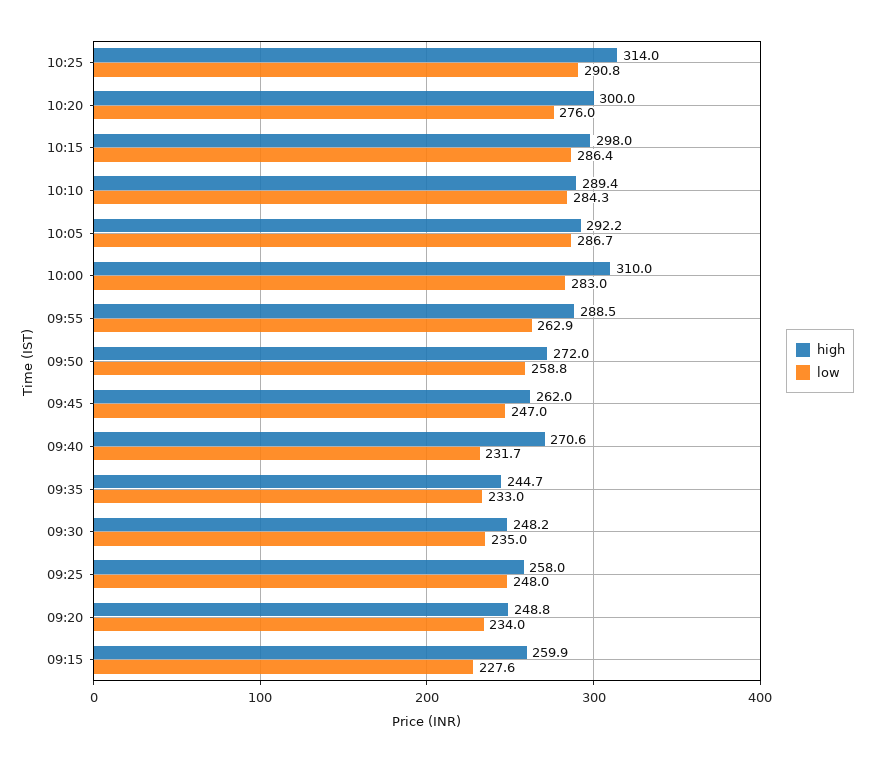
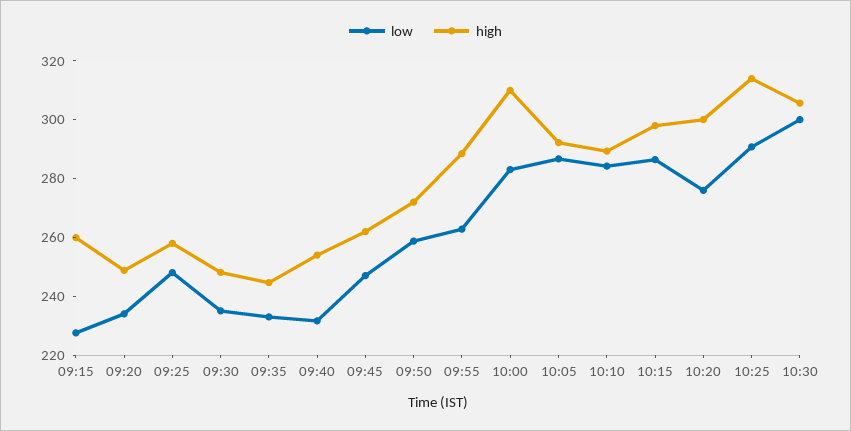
high, 09:40: 270.6 -> 255
low, 10:30: none -> 300
high, 10:30: none -> 305

